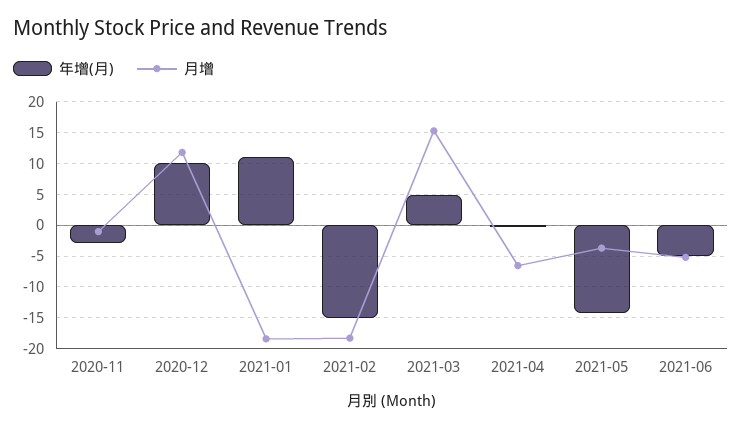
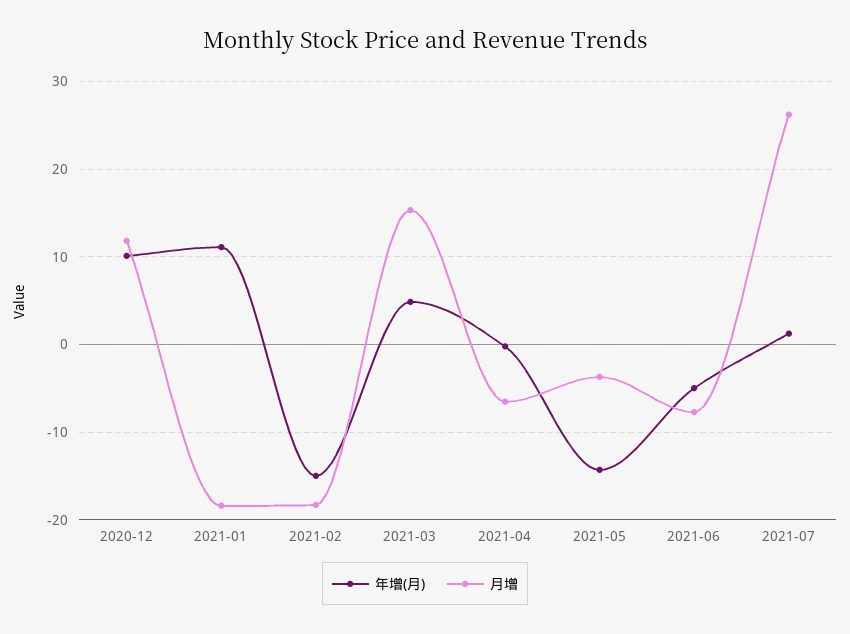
年增(月), 2020-11: -3 -> none
月增, 2020-11: -1 -> none
月增, 2021-06: -5 -> -8
年增(月), 2021-07: none -> 1
月增, 2021-07: none -> 26

